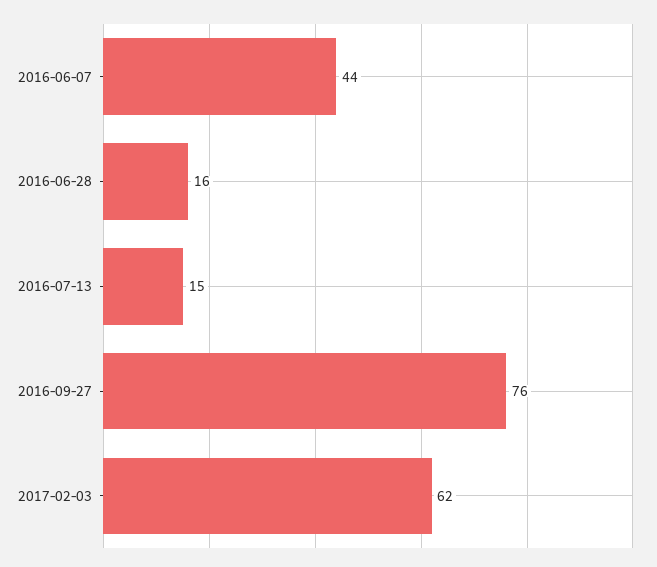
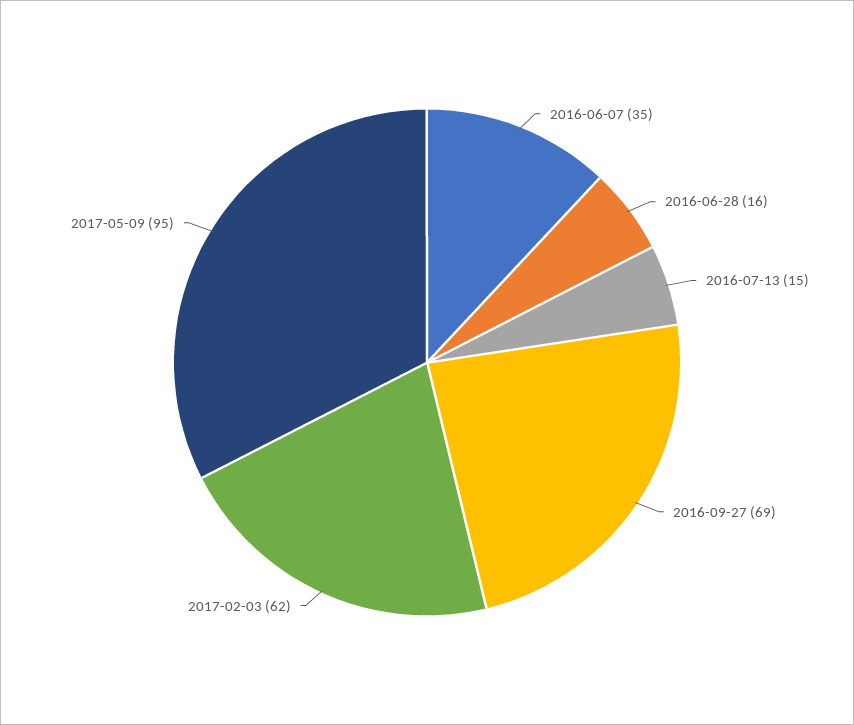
2016-06-07: 44 -> 35
2016-09-27: 76 -> 69
2017-05-09: none -> 95

